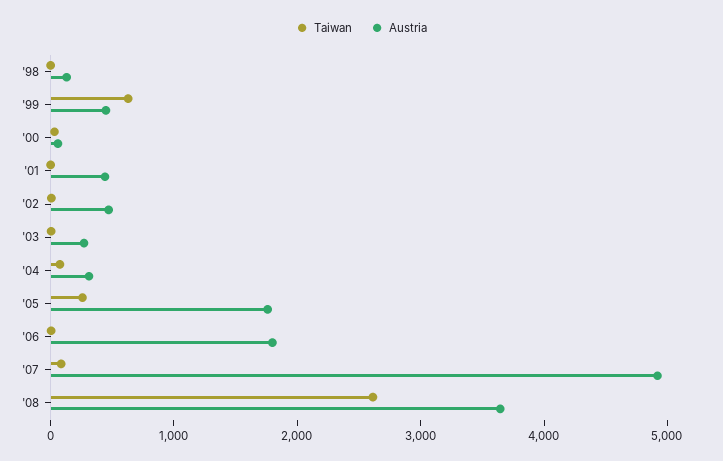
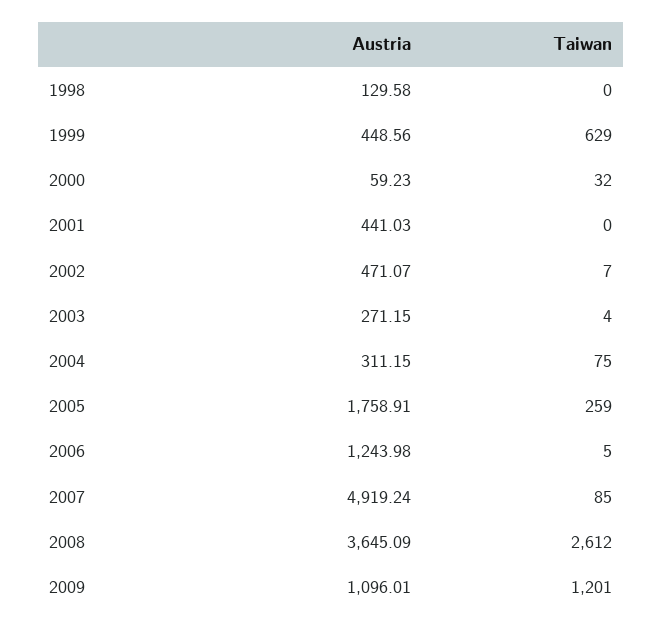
Austria, '06: 1800 -> 1243.98
Austria, 2009: none -> 1096.01
Taiwan, 2009: none -> 1201

